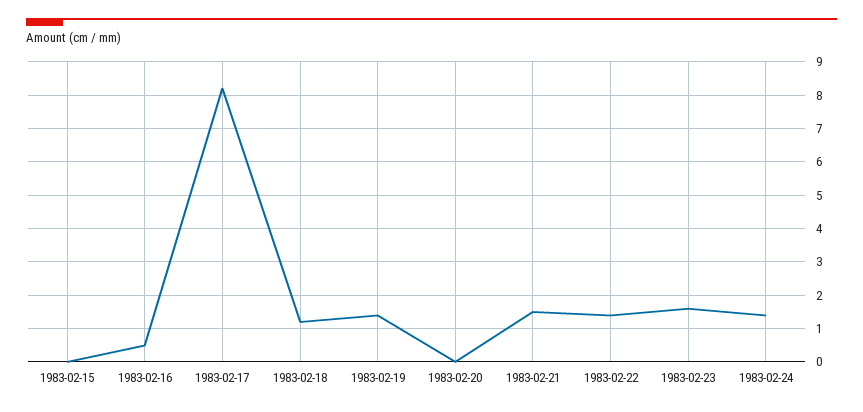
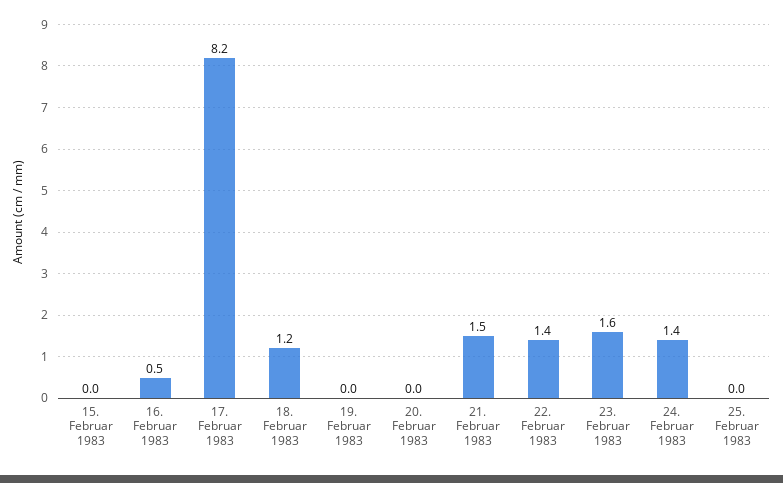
1983-02-19: 1.5 -> 0
25. Februar 1983: none -> 0

